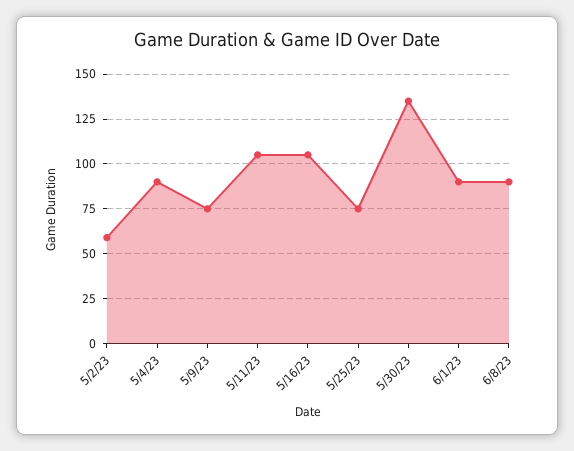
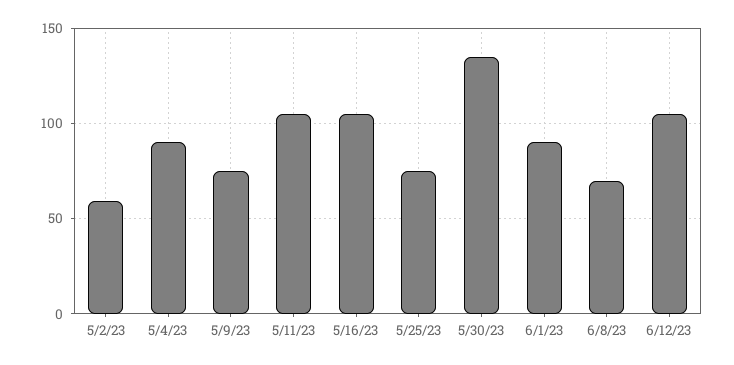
6/8/23: 90 -> 70
6/12/23: none -> 105

